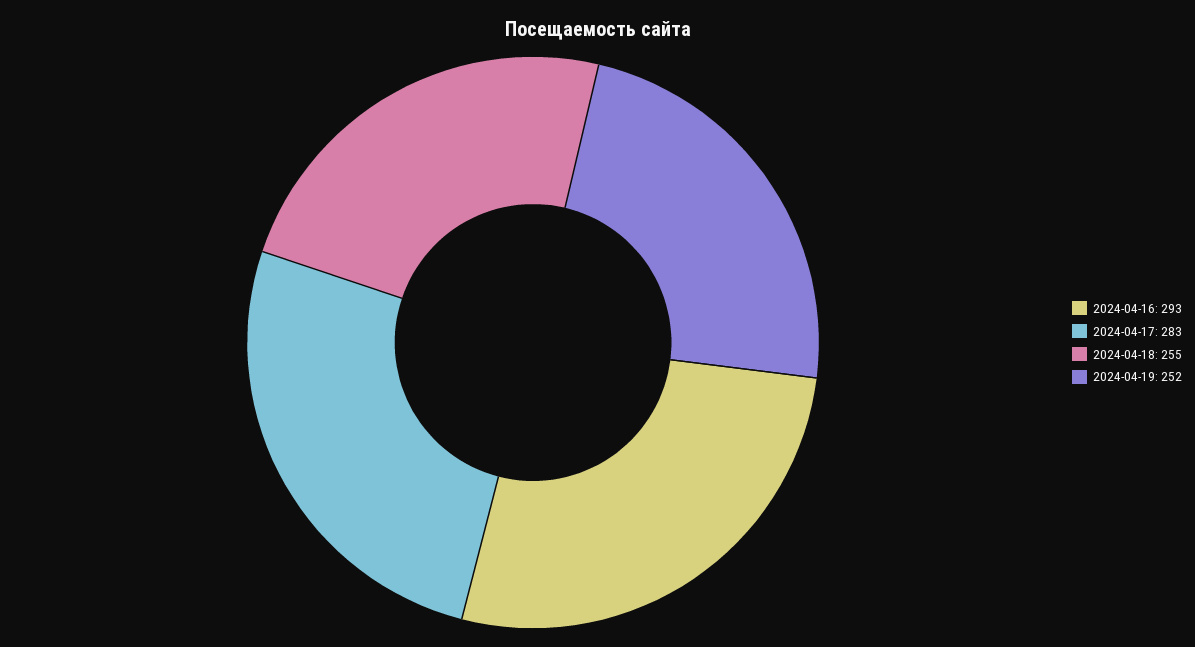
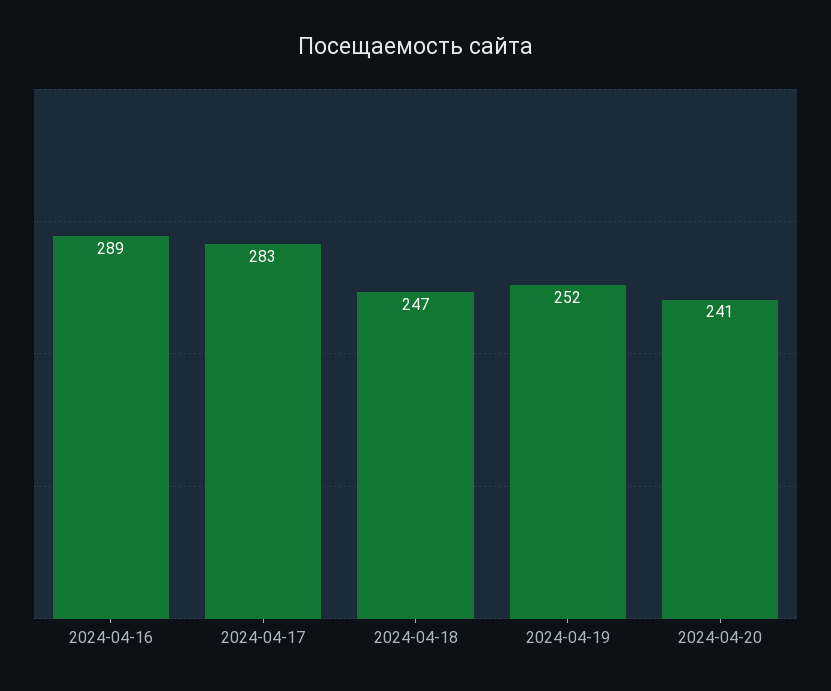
2024-04-16: 293 -> 289
2024-04-18: 255 -> 247
2024-04-20: none -> 241

